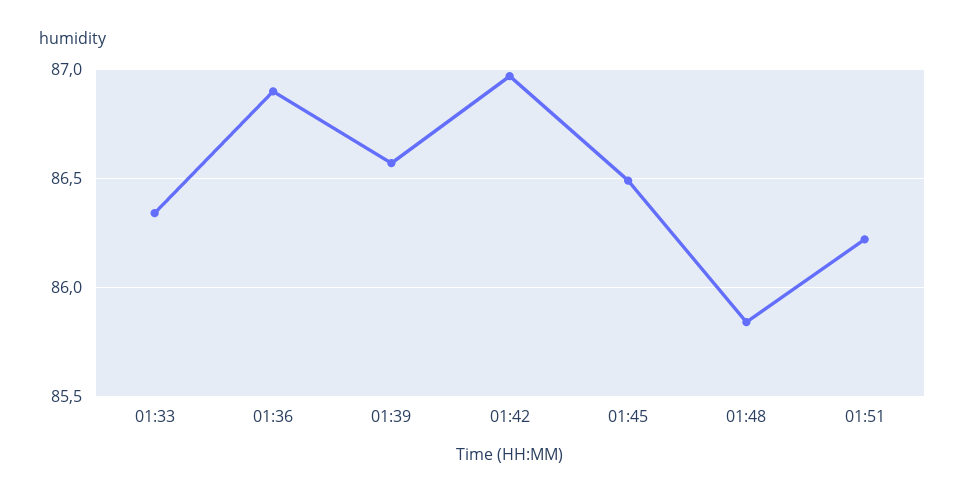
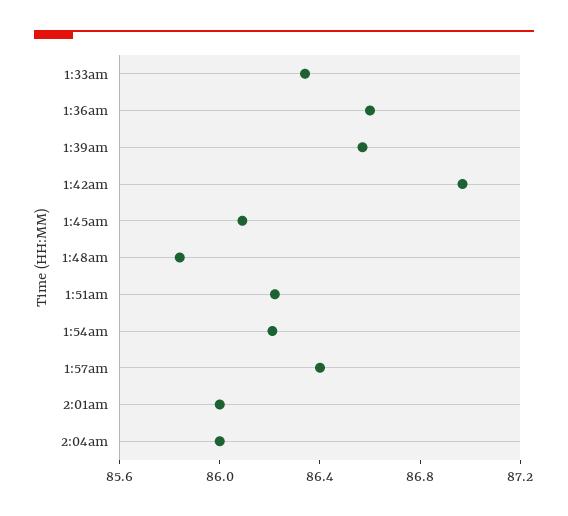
01:36: 86.9 -> 86.6
01:45: 86.5 -> 86.1
1:54am: none -> 86.2
1:57am: none -> 86.4
2:01am: none -> 86
2:04am: none -> 86

